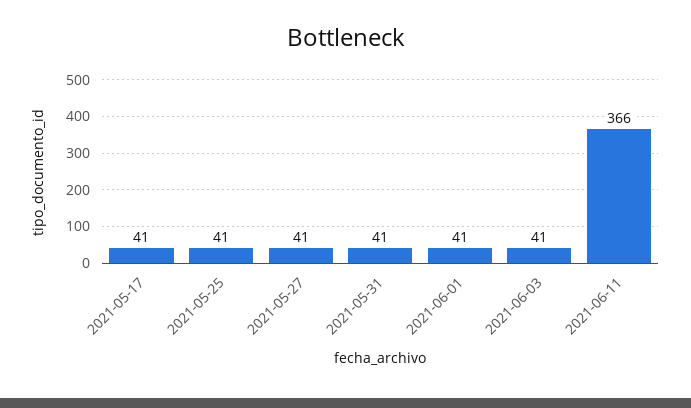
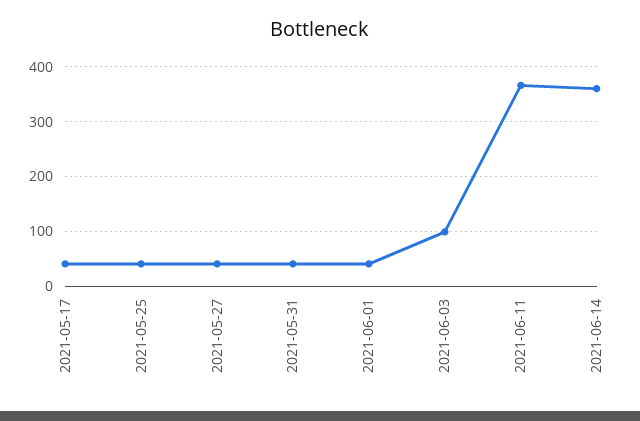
2021-06-03: 41 -> 100
2021-06-14: none -> 360

